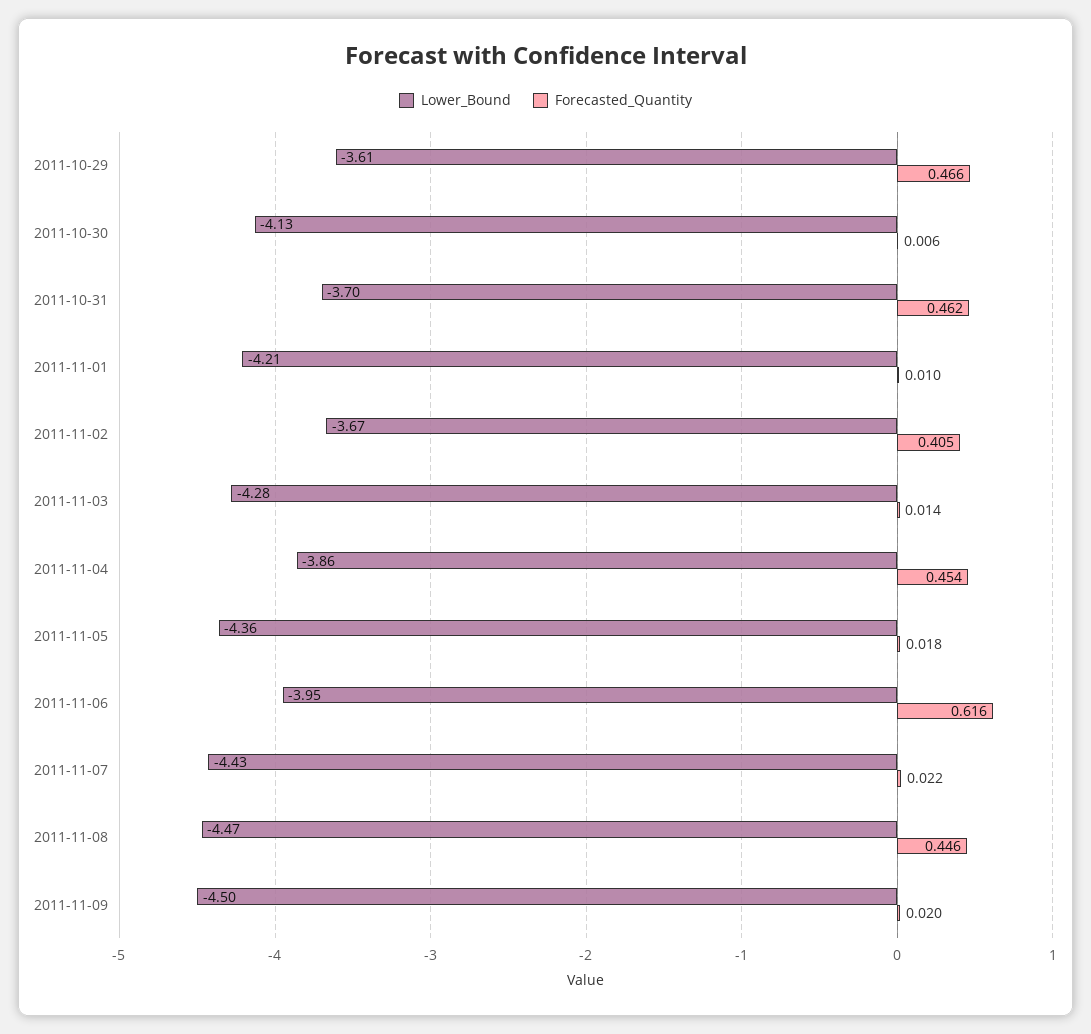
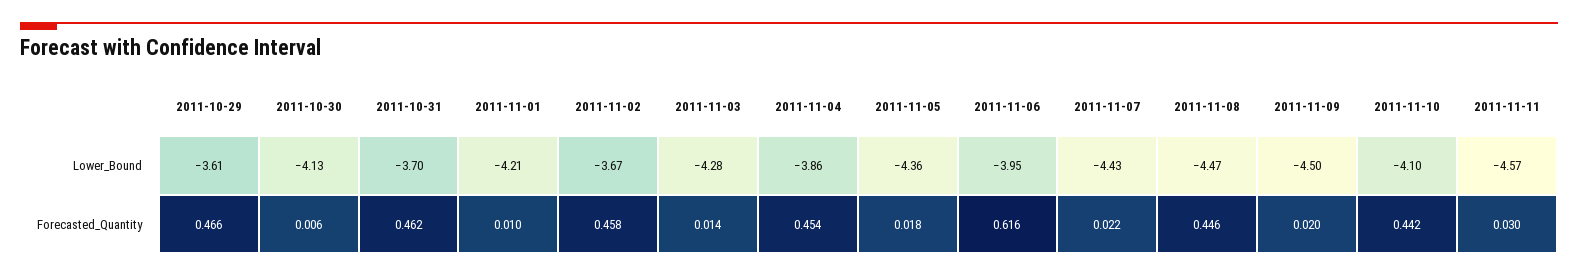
Forecasted_Quantity, 2011-11-02: 0.405 -> 0.458
Lower_Bound, 2011-11-10: none -> -4.1
Lower_Bound, 2011-11-11: none -> -4.57
Forecasted_Quantity, 2011-11-10: none -> 0.442
Forecasted_Quantity, 2011-11-11: none -> 0.03

